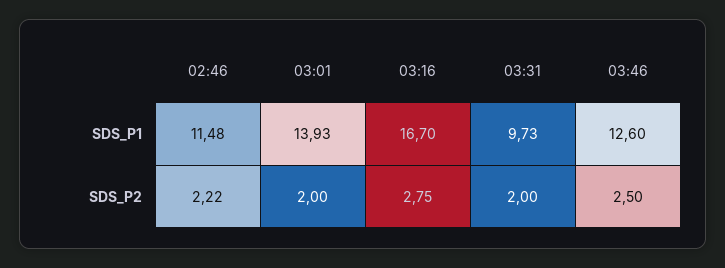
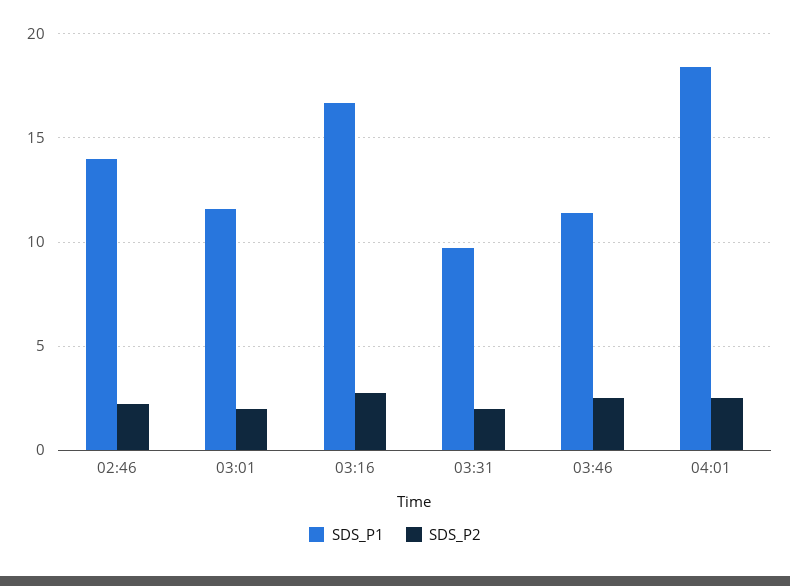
SDS_P1, 02:46: 11.48 -> 14
SDS_P1, 03:01: 13.93 -> 11.5
SDS_P1, 03:46: 12.6 -> 11.5
SDS_P1, 04:01: none -> 18.5
SDS_P2, 04:01: none -> 2.5

